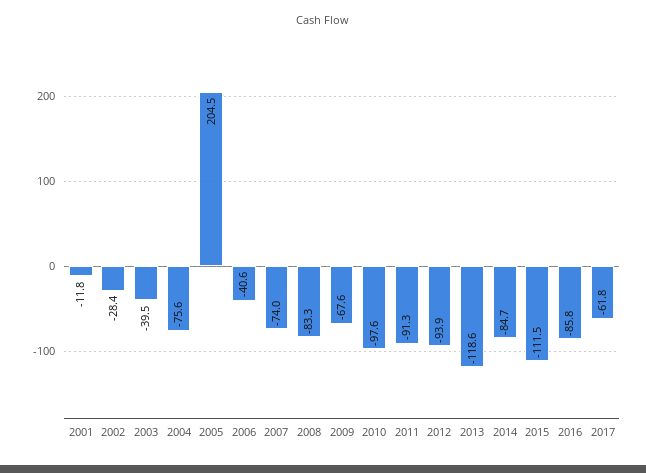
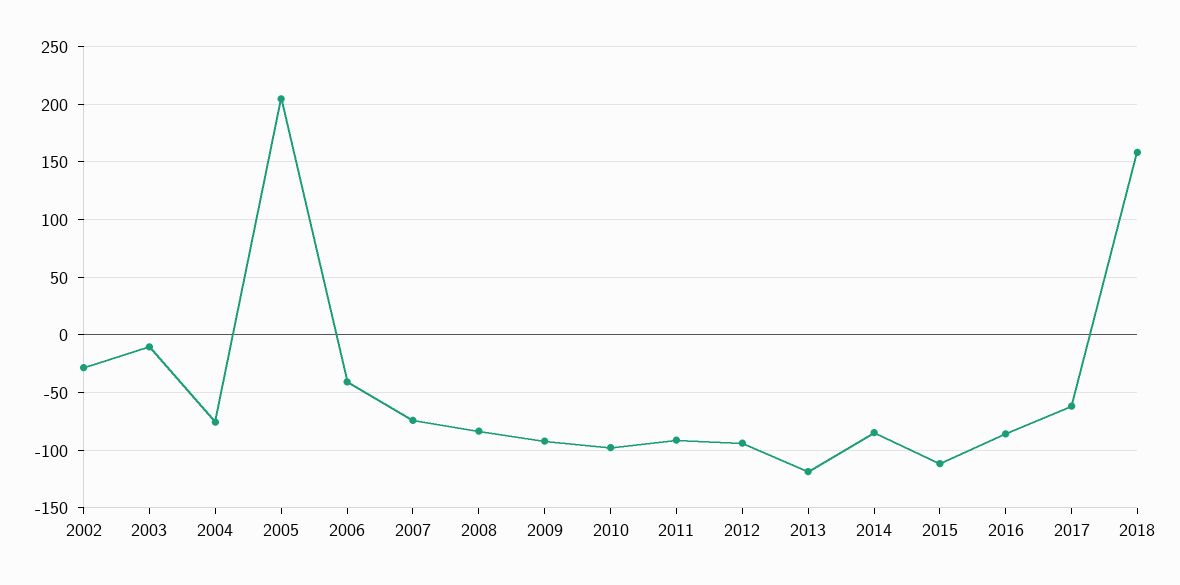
2001: -11.8 -> none
2003: -39.5 -> -10
2009: -67.6 -> -90
2018: none -> 160

